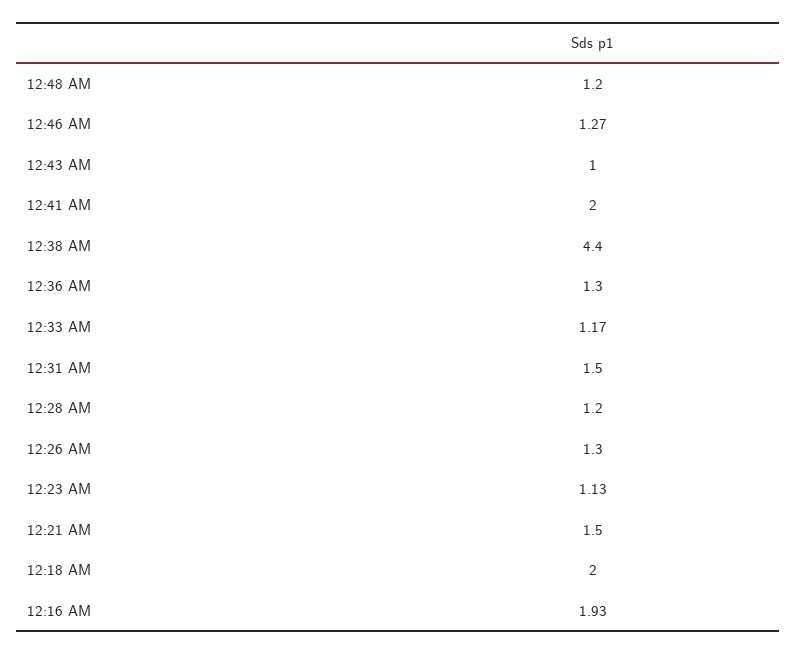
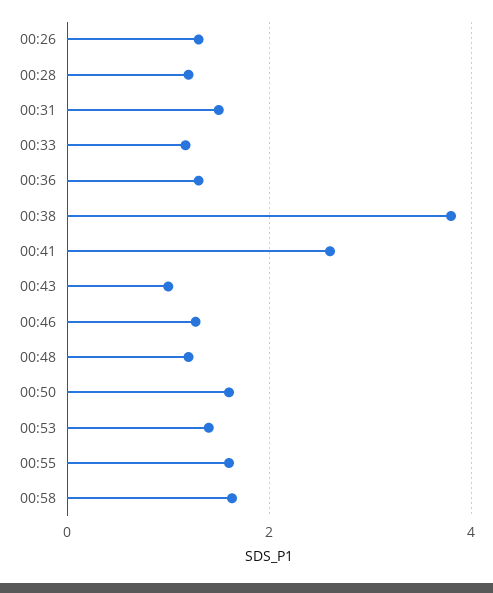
12:41 AM: 2 -> 2.6
12:38 AM: 4.4 -> 3.8
12:23 AM: 1.13 -> none
12:21 AM: 1.5 -> none
12:18 AM: 2 -> none
12:16 AM: 1.93 -> none
00:50: none -> 1.6
00:53: none -> 1.4
00:55: none -> 1.6
00:58: none -> 1.6

